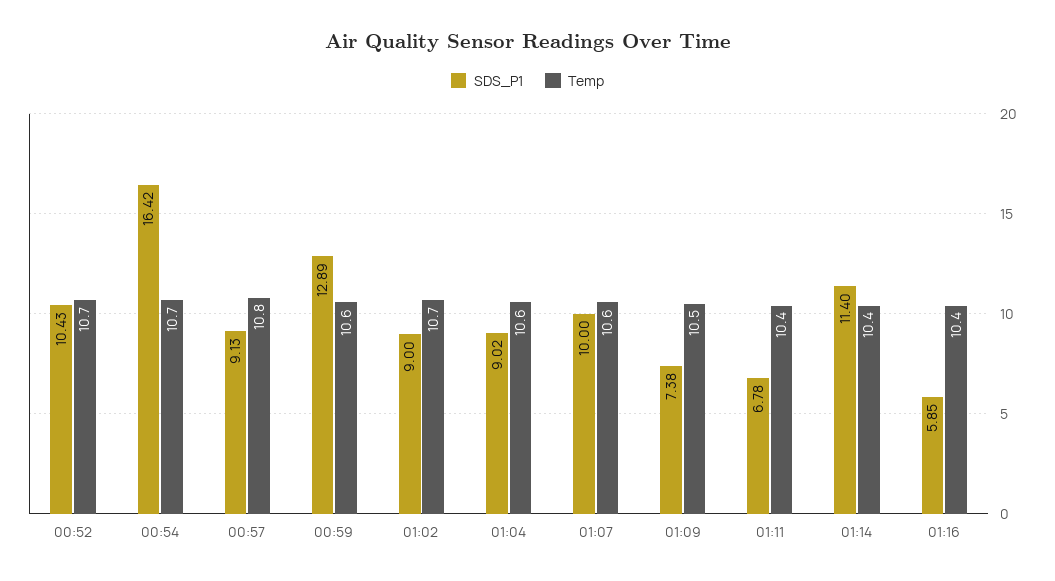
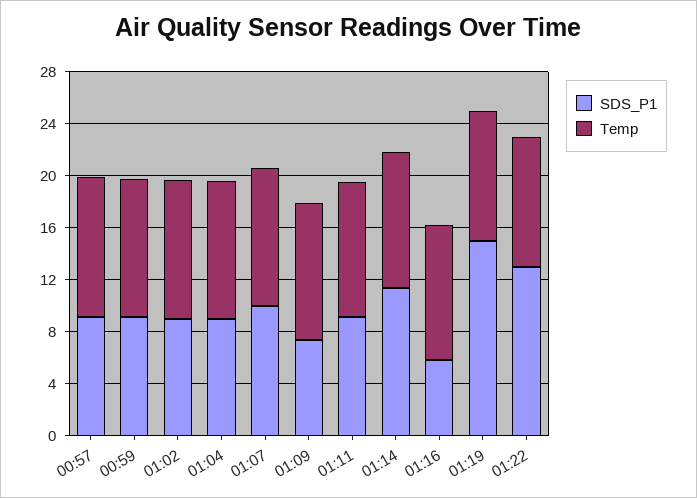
SDS_P1, 00:52: 10.43 -> none
Temp, 00:52: 10.7 -> none
SDS_P1, 00:54: 16.42 -> none
Temp, 00:54: 10.7 -> none
SDS_P1, 00:59: 12.89 -> 9
SDS_P1, 01:11: 6.78 -> 9
SDS_P1, 01:19: none -> 15
Temp, 01:19: none -> 10
SDS_P1, 01:22: none -> 13
Temp, 01:22: none -> 10

